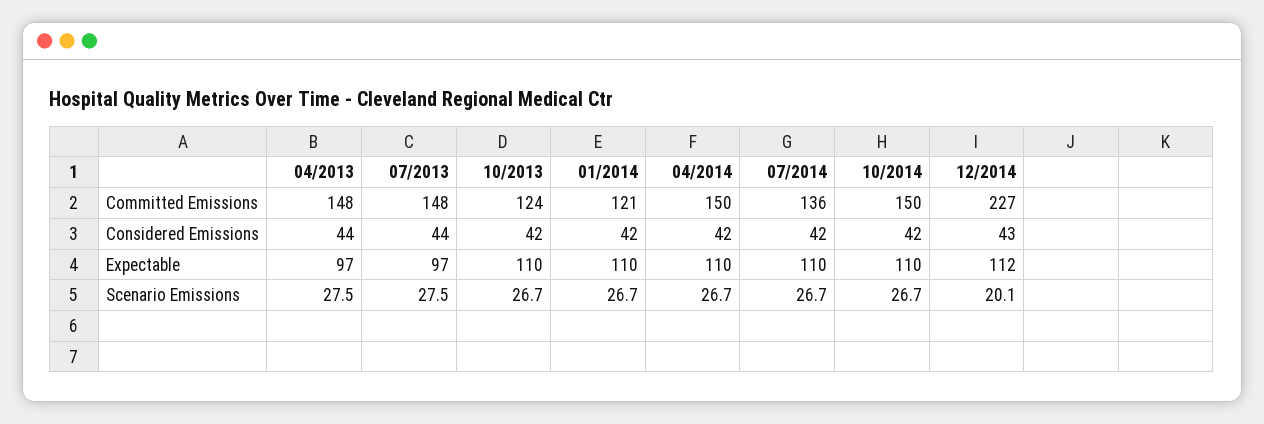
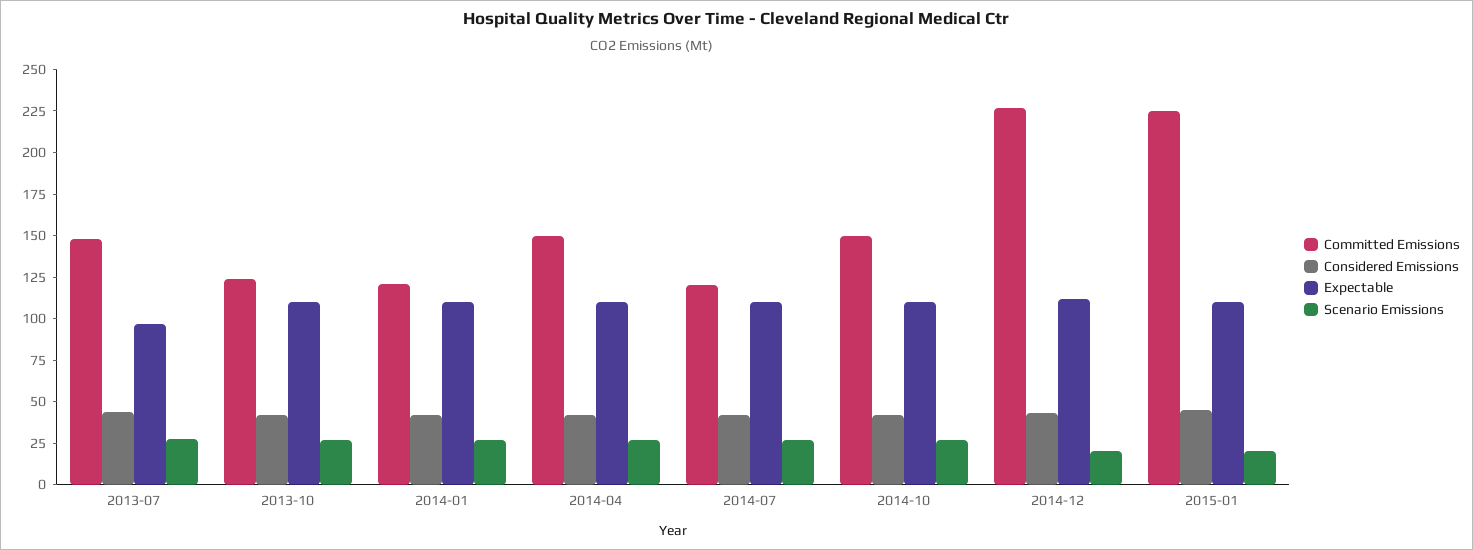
Committed Emissions, 04/2013: 148 -> none
Committed Emissions, 07/2014: 136 -> 120
Considered Emissions, 04/2013: 44 -> none
Expectable, 04/2013: 97 -> none
Scenario Emissions, 04/2013: 27.5 -> none
Committed Emissions, 2015-01: none -> 225
Considered Emissions, 2015-01: none -> 45
Expectable, 2015-01: none -> 110
Scenario Emissions, 2015-01: none -> 20

